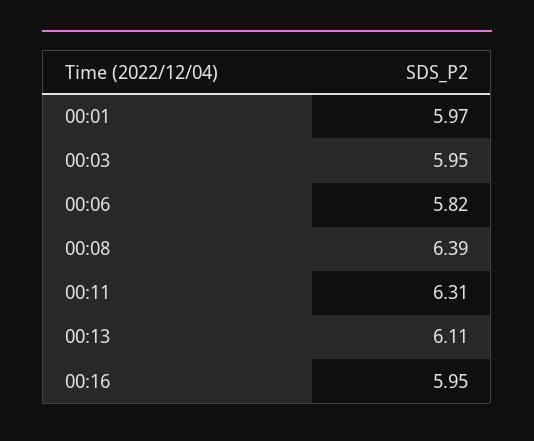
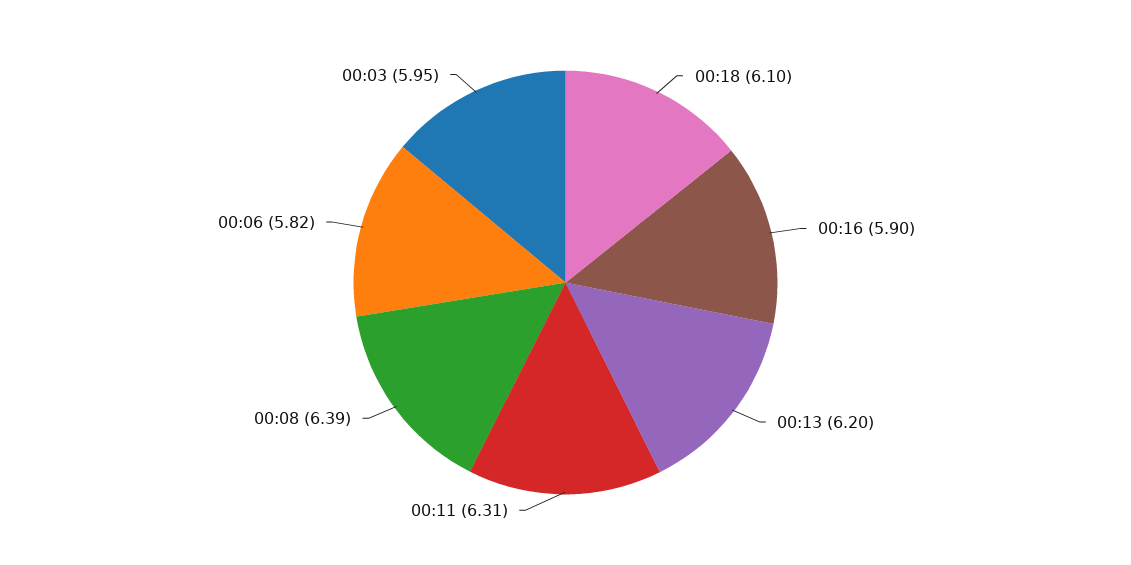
00:01: 5.97 -> none
00:13: 6.11 -> 6.2
00:16: 5.95 -> 5.9
00:18: none -> 6.1

